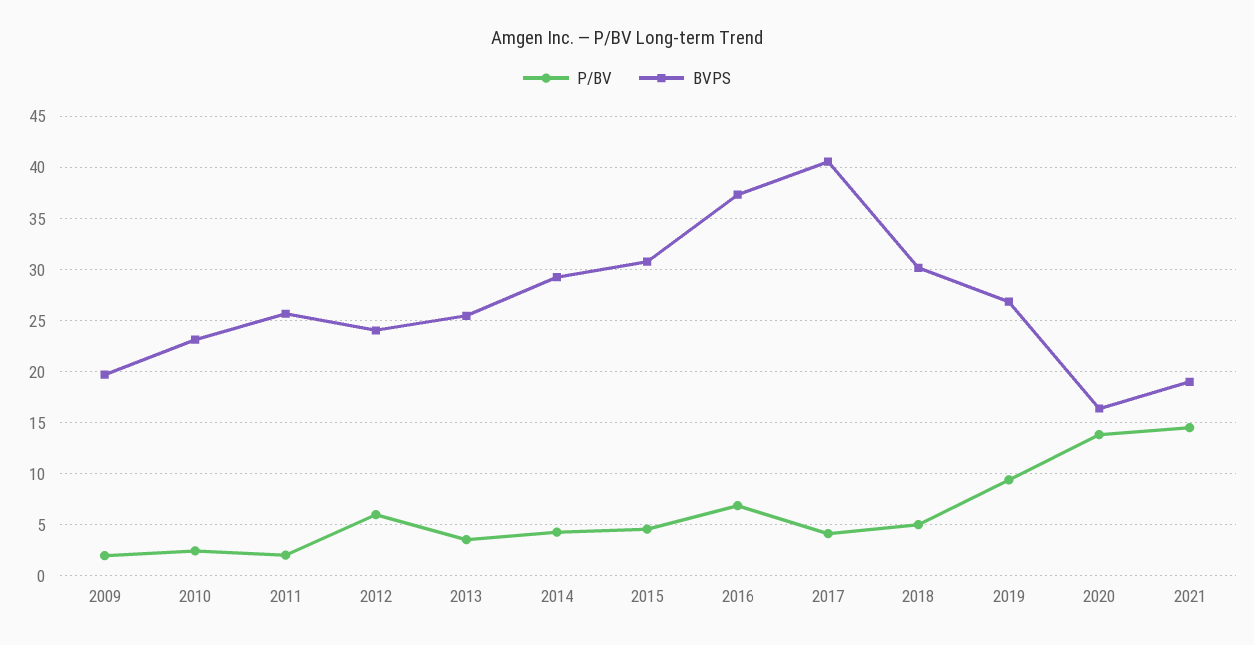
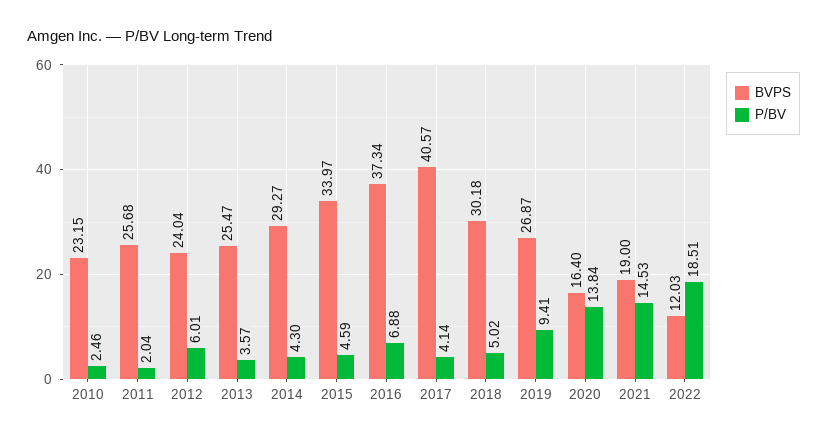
P/BV, 2009: 2 -> none
BVPS, 2009: 20 -> none
BVPS, 2015: 31 -> 33.97
BVPS, 2022: none -> 12.03
P/BV, 2022: none -> 18.51

